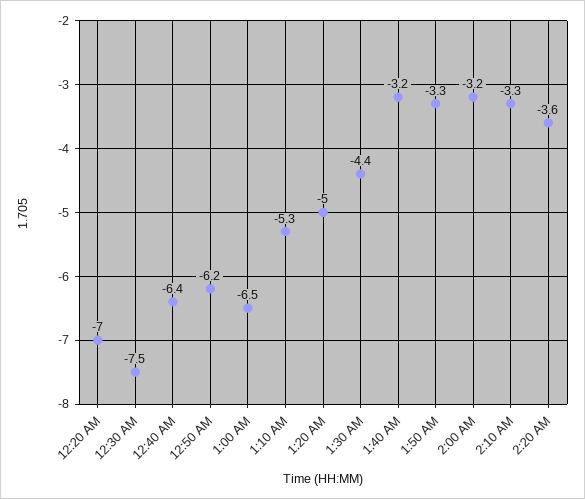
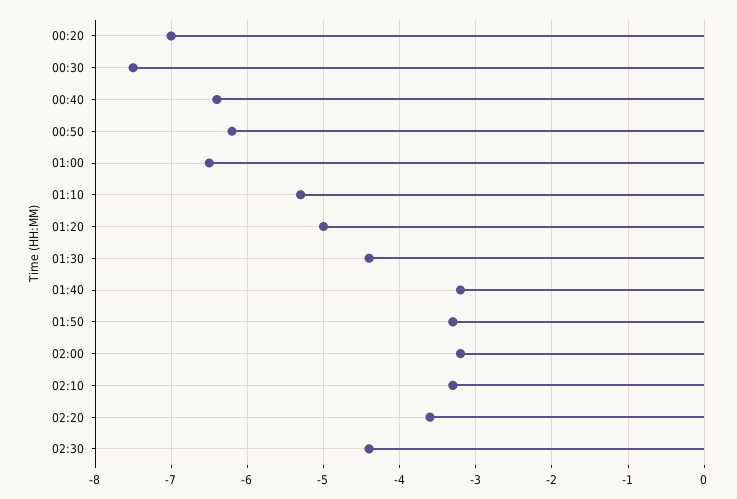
02:30: none -> -4.4

